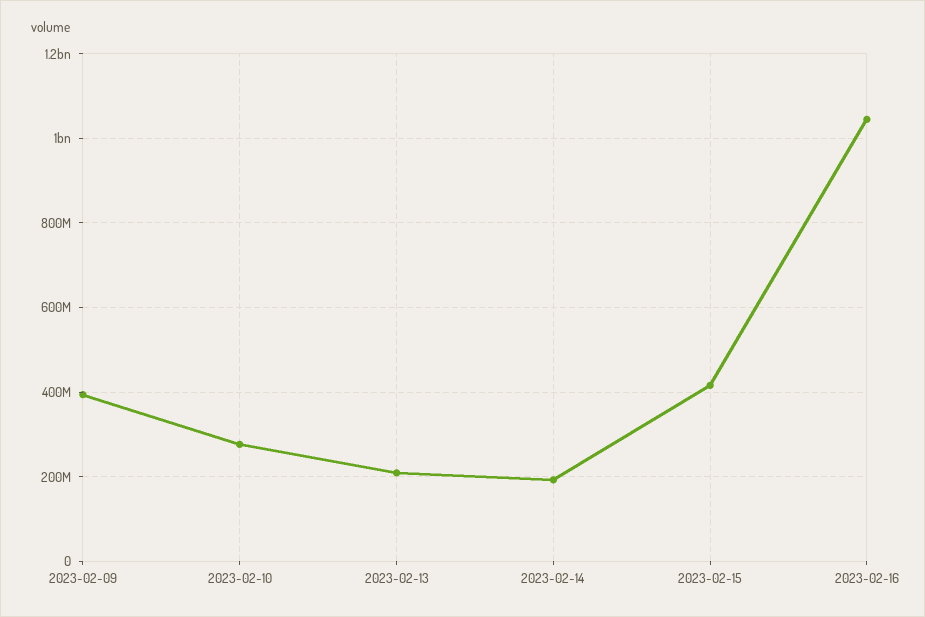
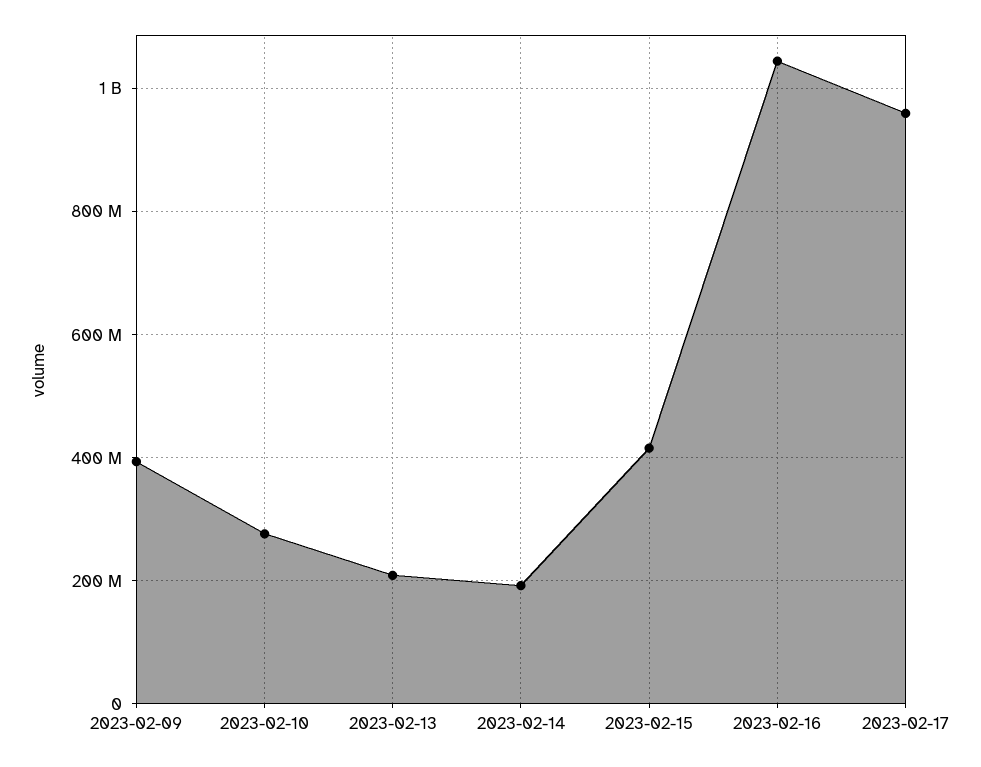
2023-02-17: none -> 960000000

